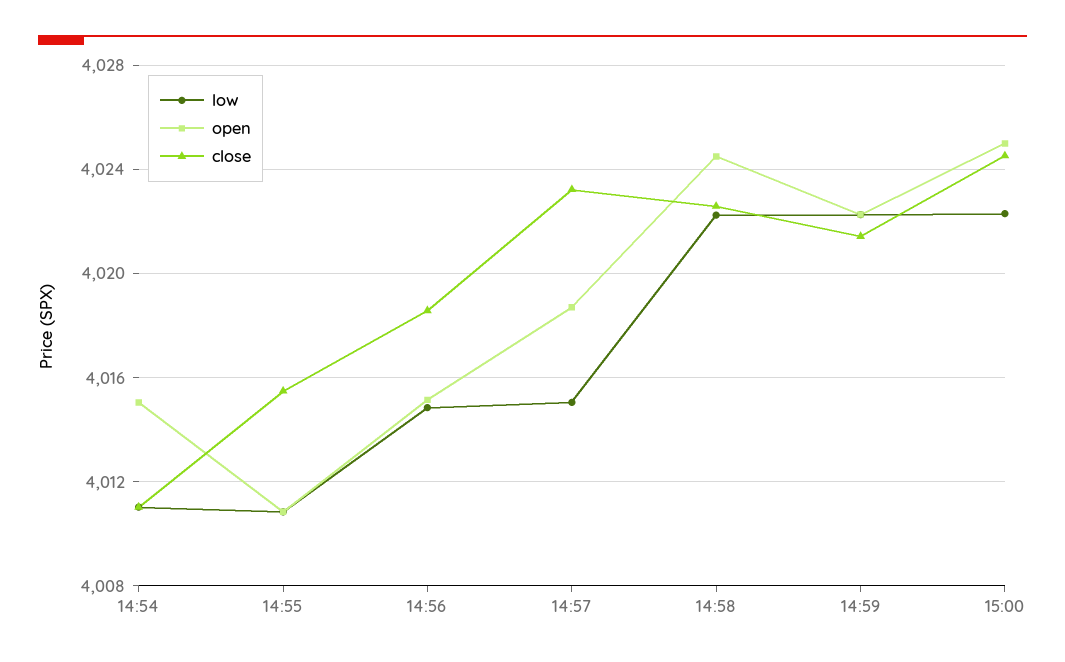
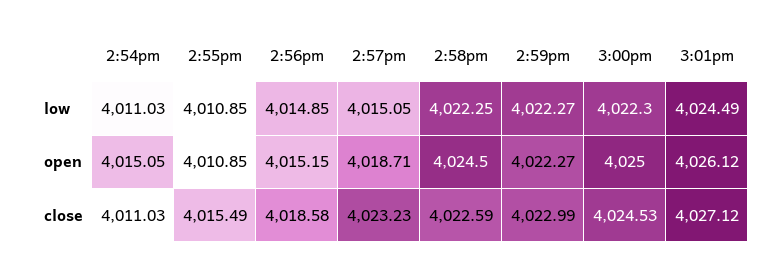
close, 14:59: 4021.5 -> 4022.99
low, 3:01pm: none -> 4024.49
open, 3:01pm: none -> 4026.12
close, 3:01pm: none -> 4027.12

